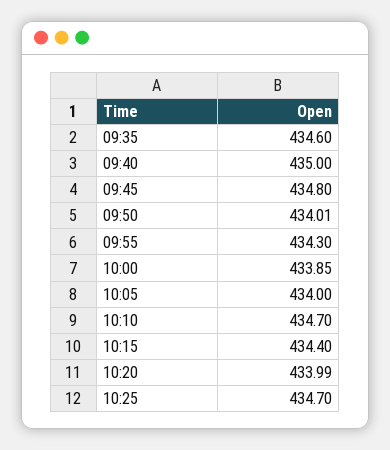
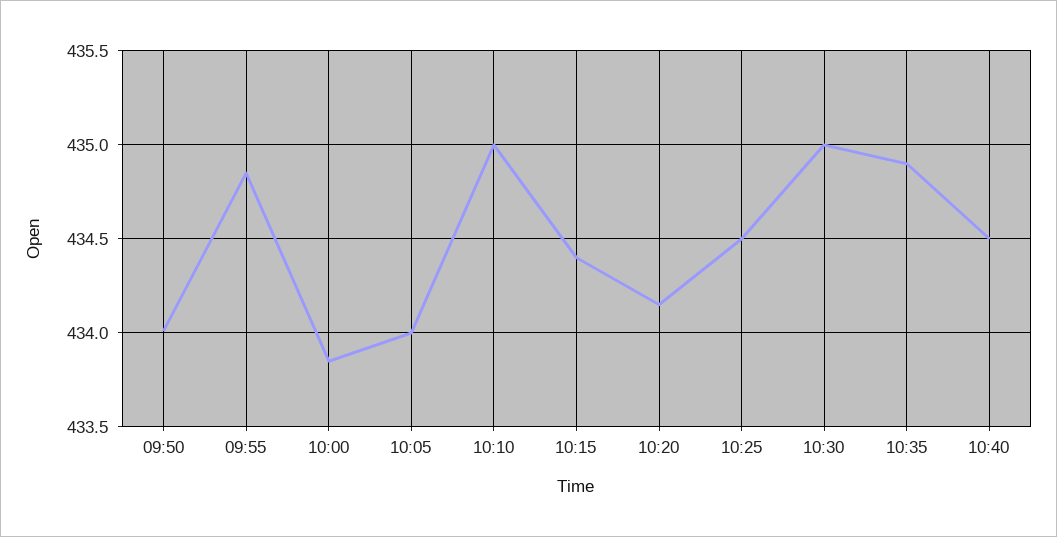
09:35: 434.6 -> none
09:40: 435 -> none
09:45: 434.8 -> none
09:55: 434.3 -> 434.85
10:10: 434.7 -> 435
10:20: 433.99 -> 434.15
10:25: 434.7 -> 434.5
10:30: none -> 435
10:35: none -> 434.9
10:40: none -> 434.5

